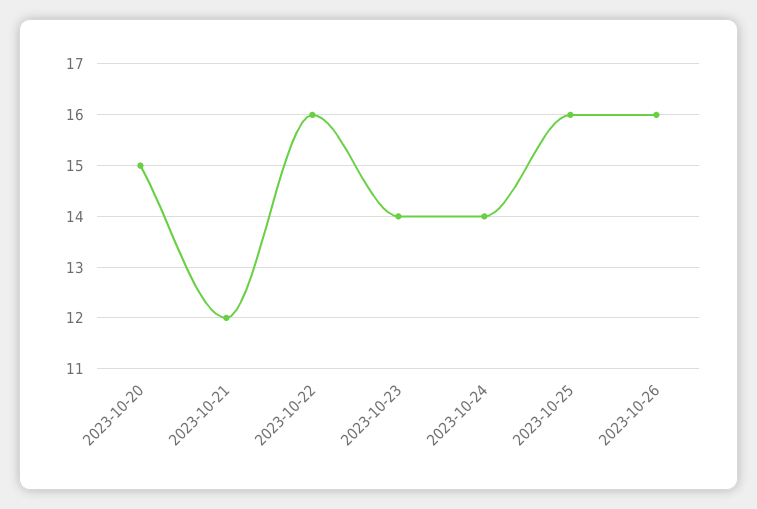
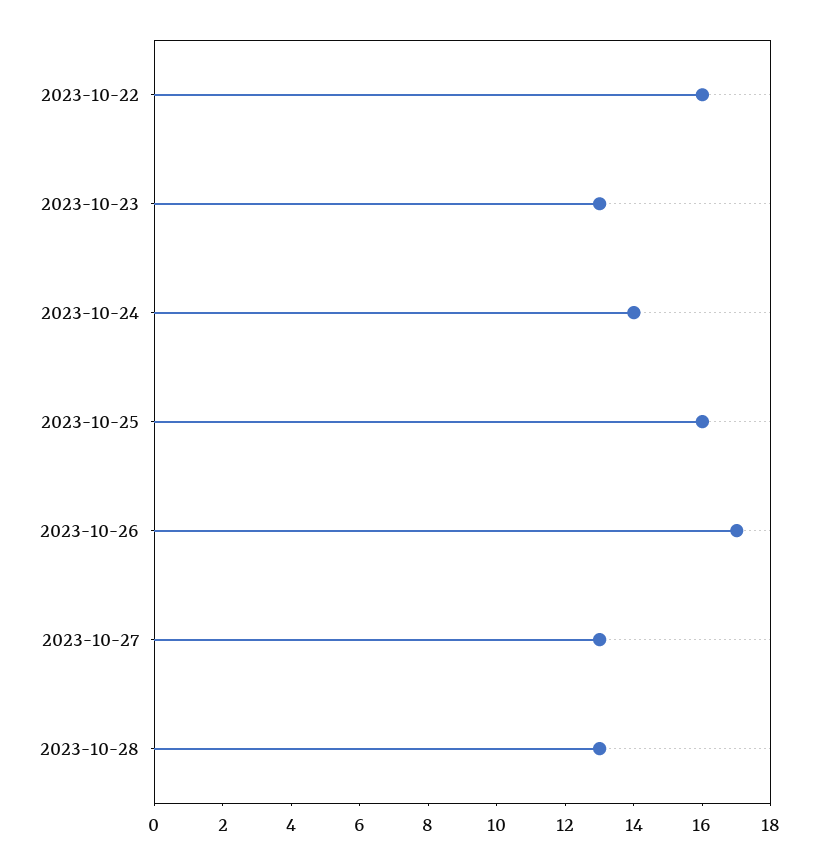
2023-10-20: 15 -> none
2023-10-21: 12 -> none
2023-10-23: 14 -> 13
2023-10-26: 16 -> 17
2023-10-27: none -> 13
2023-10-28: none -> 13

